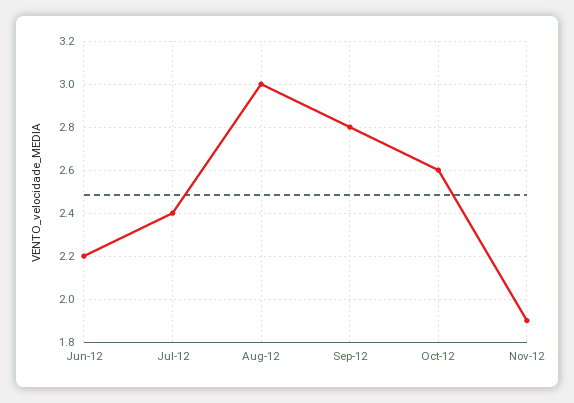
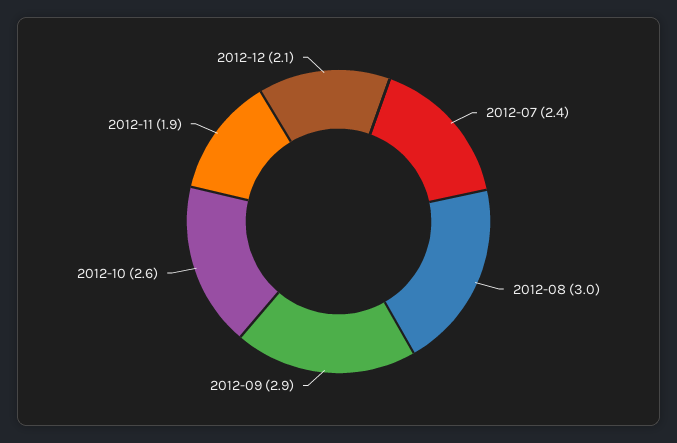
Jun-12: 2.2 -> none
Sep-12: 2.8 -> 2.9
2012-12: none -> 2.1

